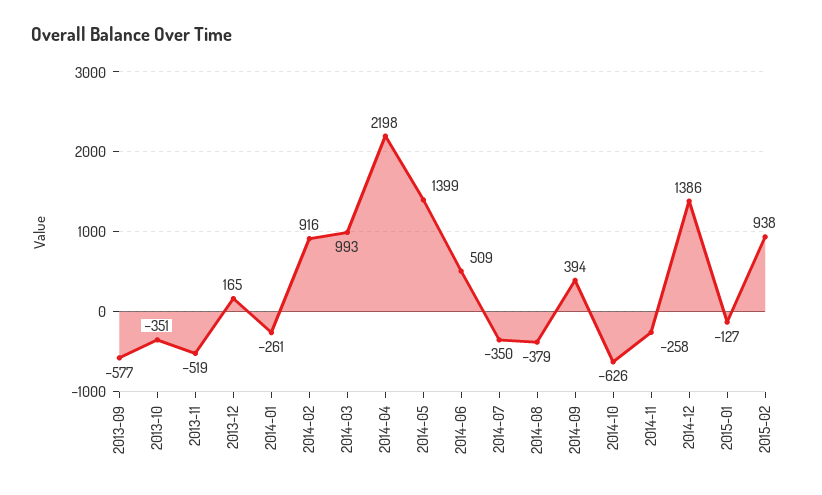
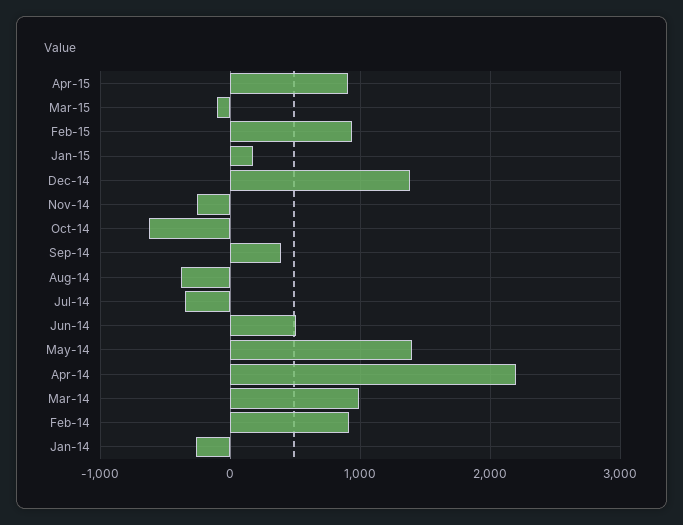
2013-09: -577 -> none
2013-10: -351 -> none
2013-11: -519 -> none
2013-12: 165 -> none
2015-01: -127 -> 200
Apr-15: none -> 900
Mar-15: none -> -100

